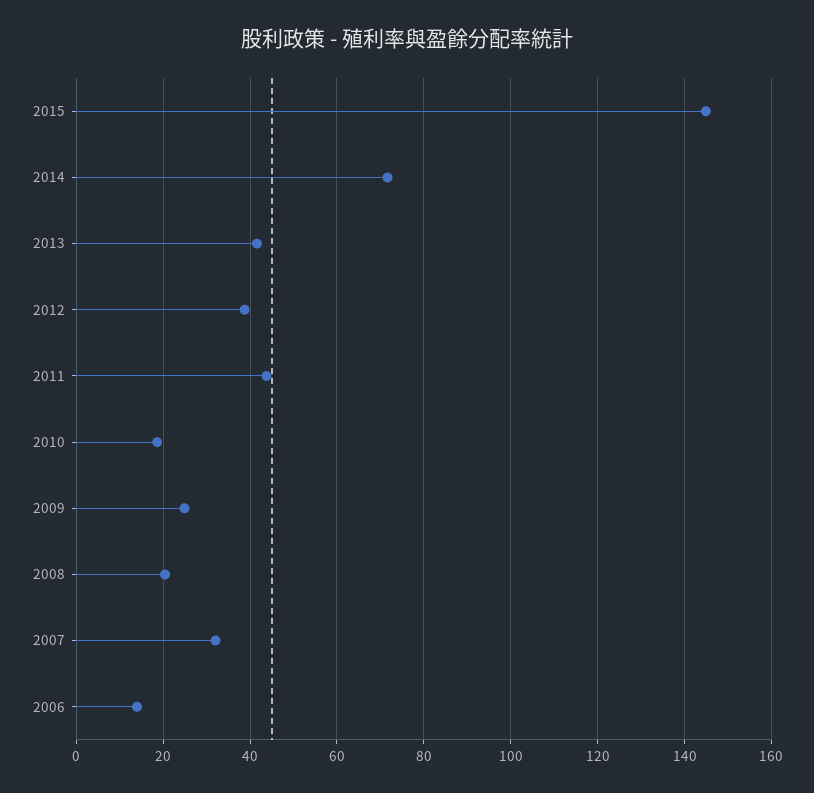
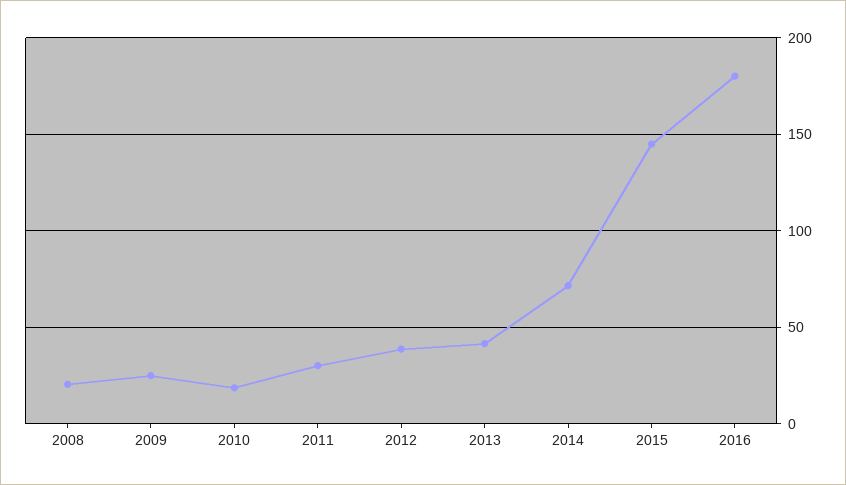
2011: 44 -> 30
2007: 32 -> none
2006: 14 -> none
2016: none -> 180

